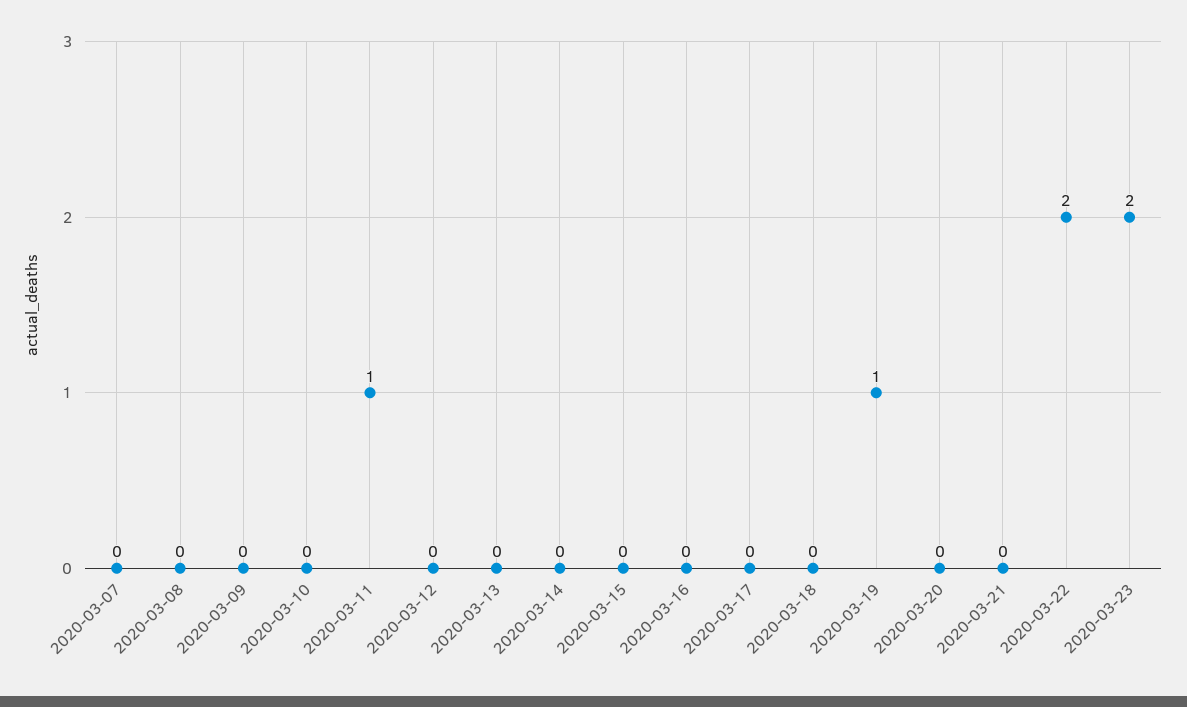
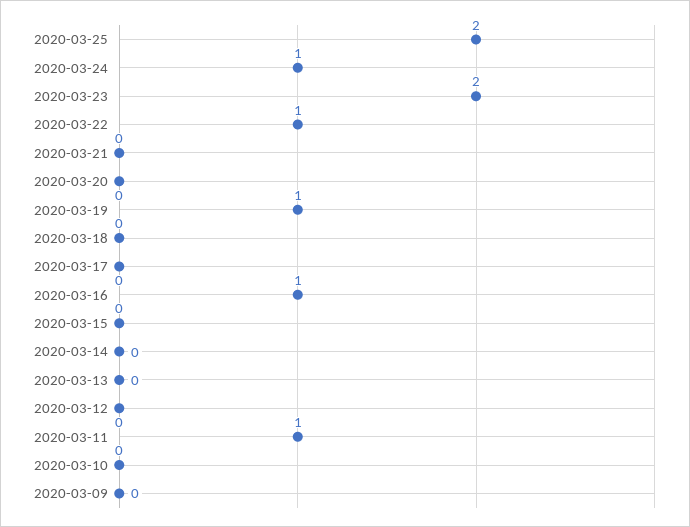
2020-03-07: 0 -> none
2020-03-08: 0 -> none
2020-03-16: 0 -> 1
2020-03-22: 2 -> 1
2020-03-25: none -> 2
2020-03-24: none -> 1

